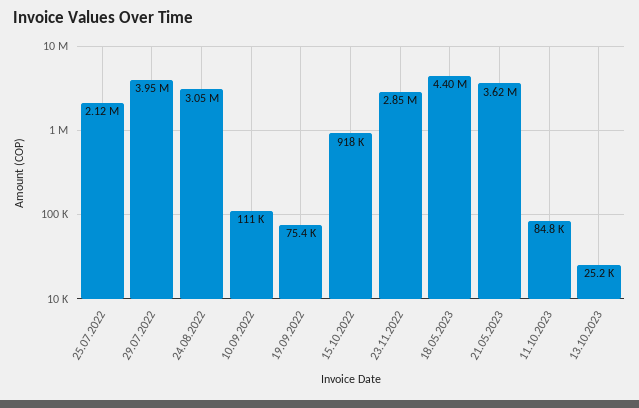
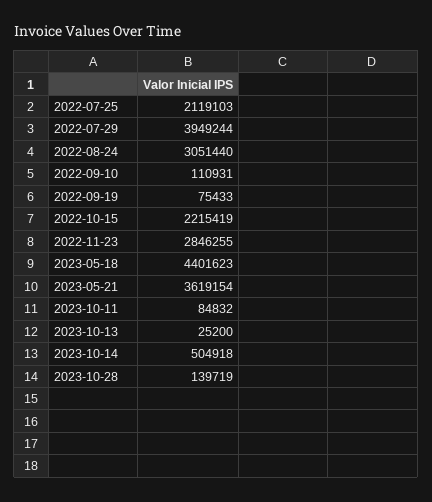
15.10.2022: 918000 -> 2215419
2023-10-14: none -> 504918
2023-10-28: none -> 139719

